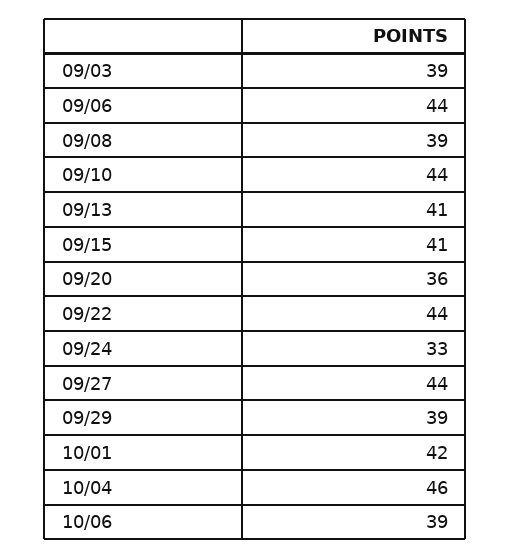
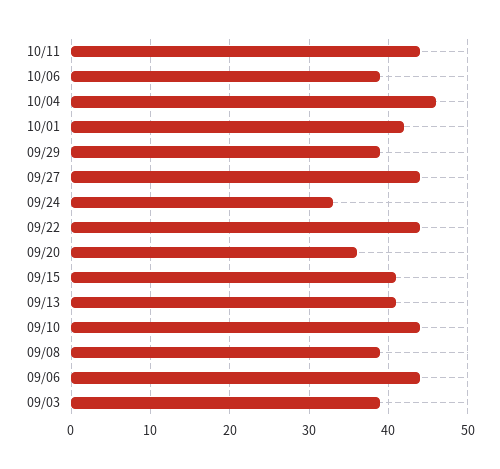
10/11: none -> 44

